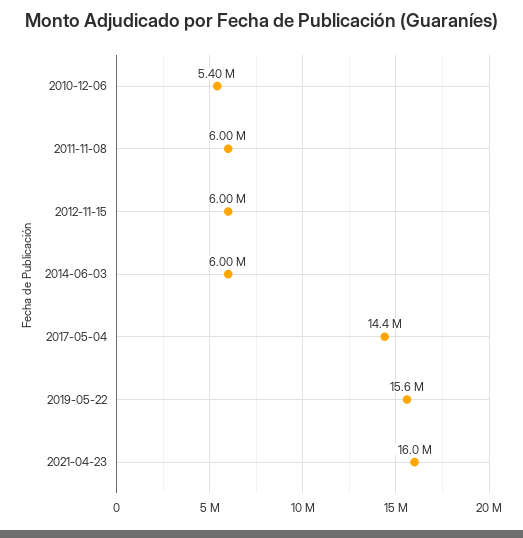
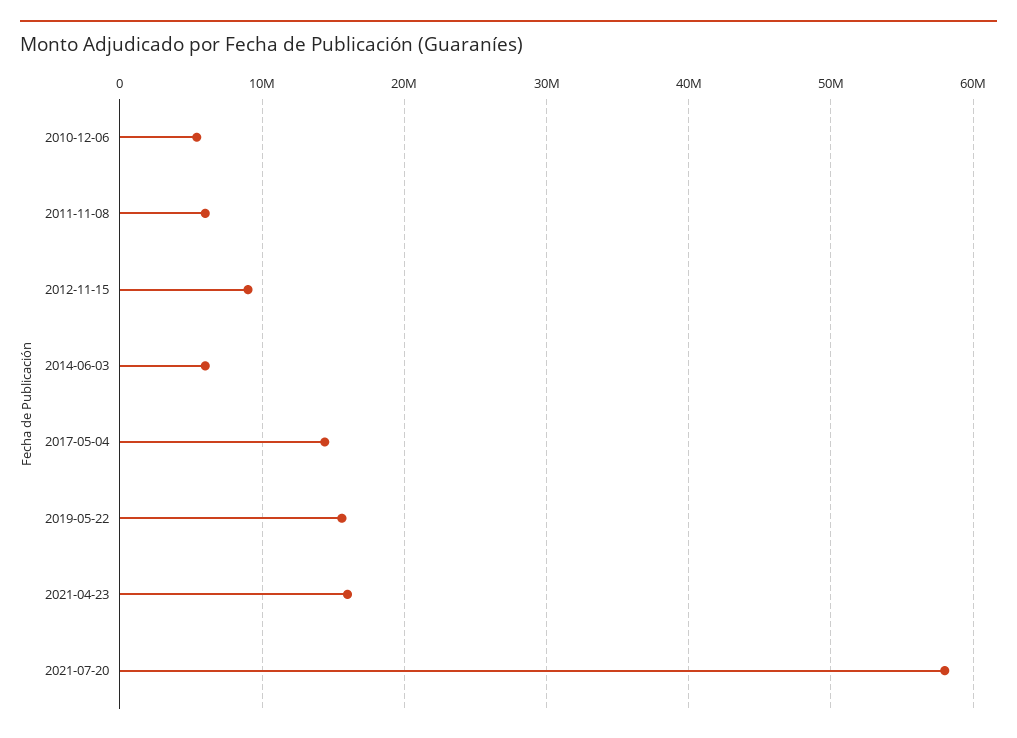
2012-11-15: 6000000 -> 9000000
2021-07-20: none -> 58000000

